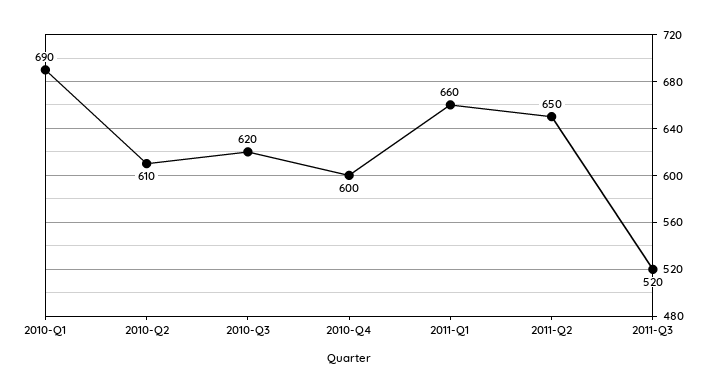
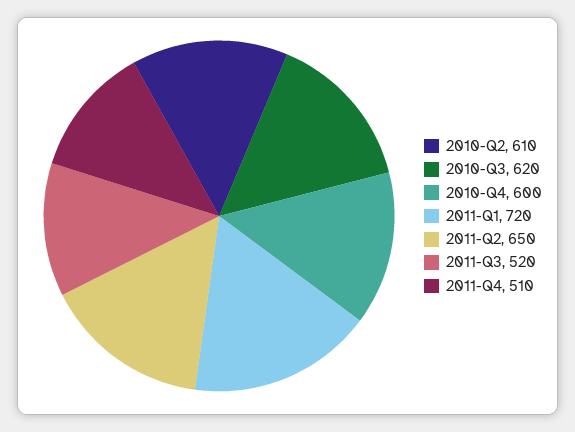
2010-Q1: 690 -> none
2011-Q1: 660 -> 720
2011-Q4: none -> 510

